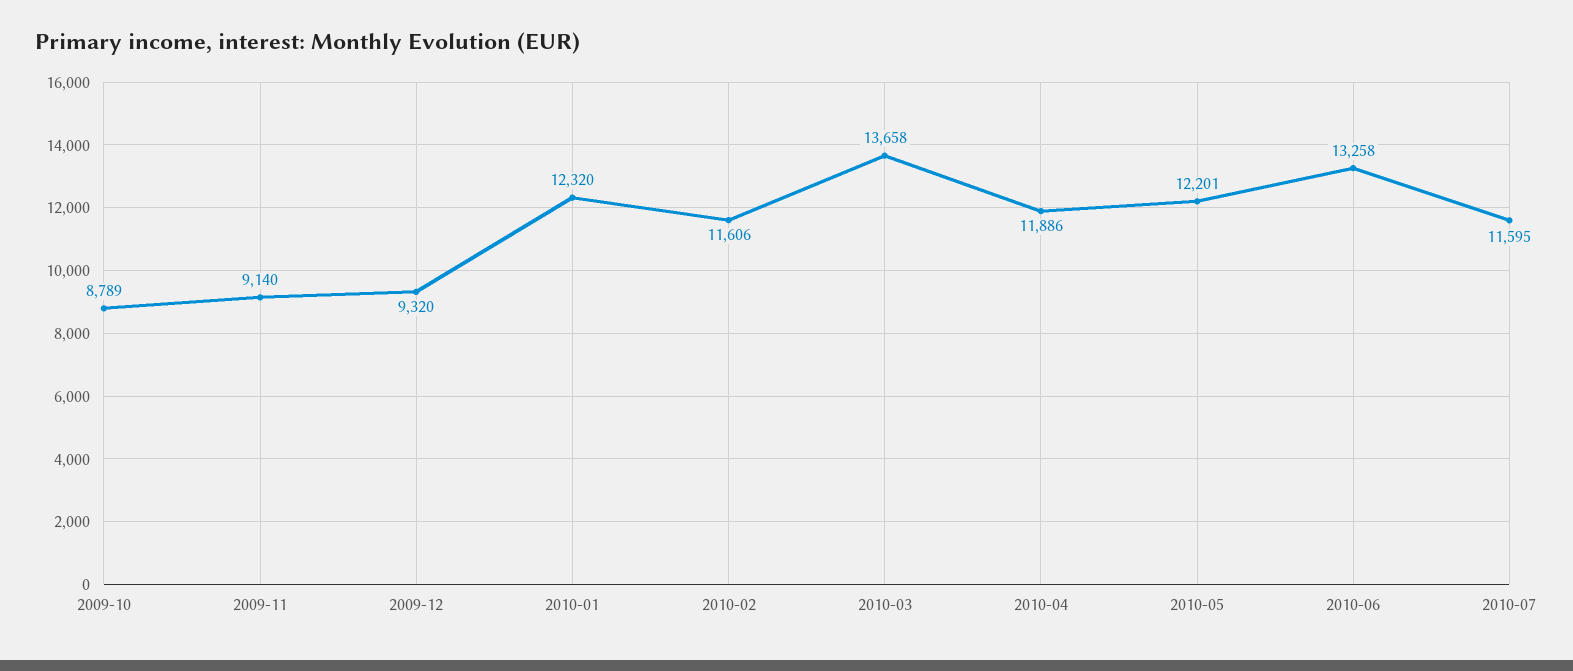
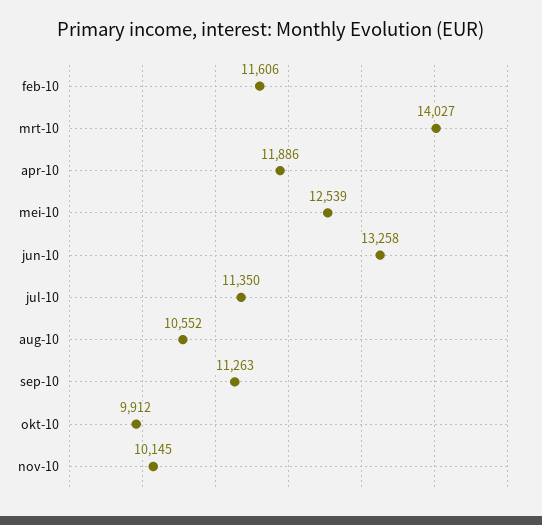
2009-10: 8789 -> none
2009-11: 9140 -> none
2009-12: 9320 -> none
2010-01: 12320 -> none
2010-03: 13658 -> 14027
2010-05: 12201 -> 12539
2010-07: 11595 -> 11350
aug-10: none -> 10552
sep-10: none -> 11263
okt-10: none -> 9912
nov-10: none -> 10145

